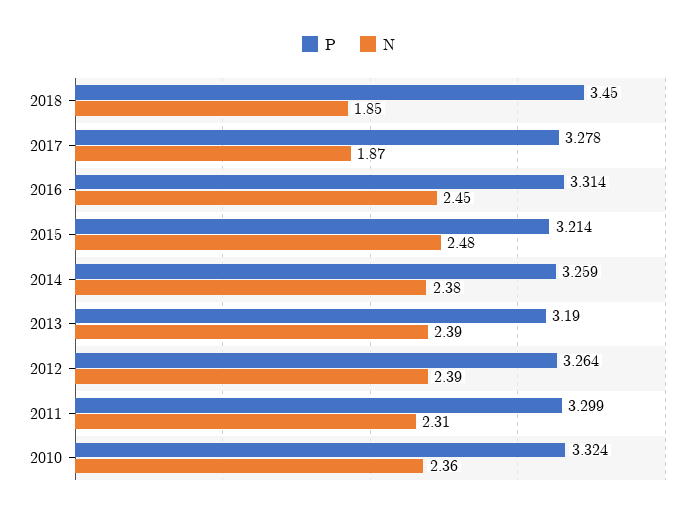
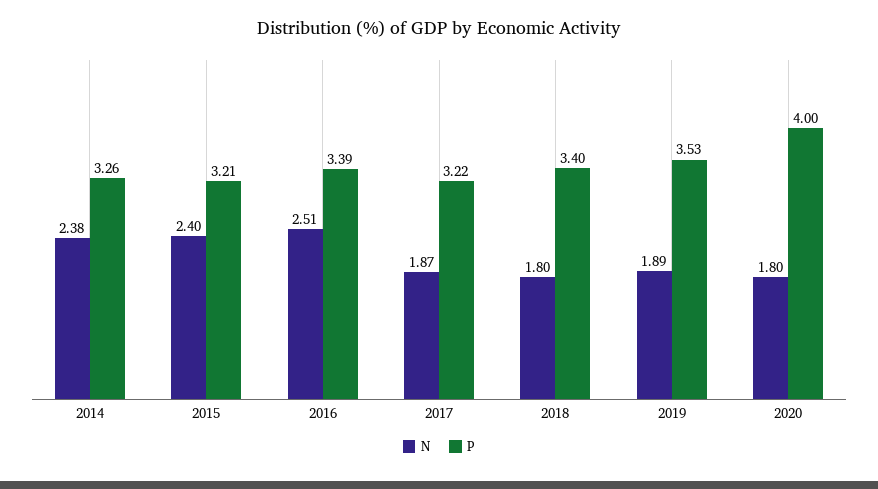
P, 2018: 3.45 -> 3.4
N, 2018: 1.85 -> 1.8
P, 2017: 3.278 -> 3.22
P, 2016: 3.314 -> 3.39
N, 2016: 2.45 -> 2.51
N, 2015: 2.48 -> 2.4
P, 2013: 3.19 -> none
N, 2013: 2.39 -> none
P, 2012: 3.264 -> none
N, 2012: 2.39 -> none
P, 2011: 3.299 -> none
N, 2011: 2.31 -> none
P, 2010: 3.324 -> none
N, 2010: 2.36 -> none
N, 2019: none -> 1.89
P, 2019: none -> 3.53
N, 2020: none -> 1.8
P, 2020: none -> 4

